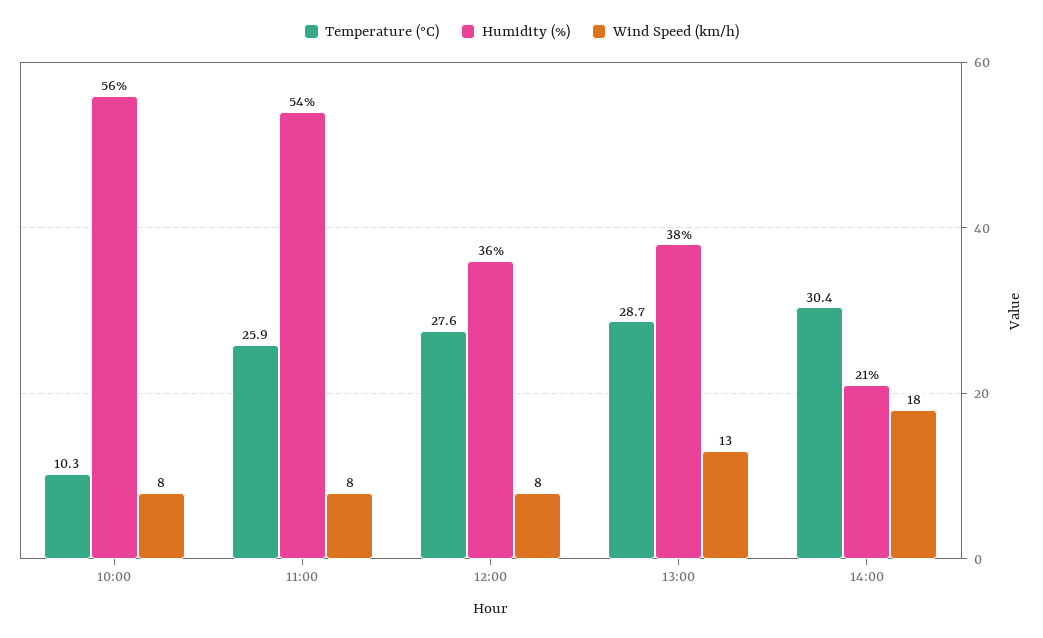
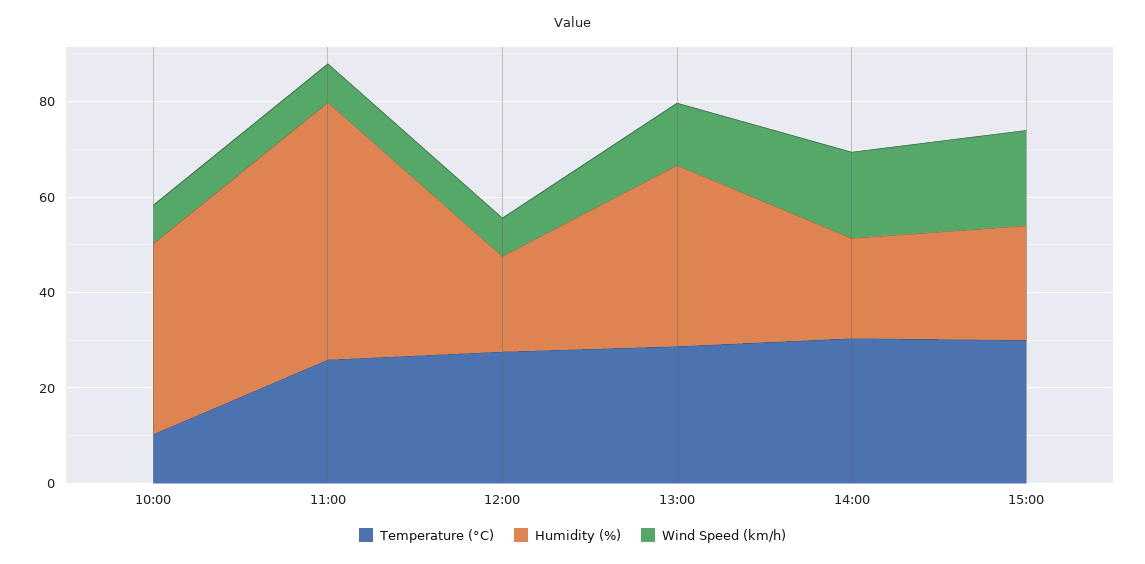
Humidity (%), 10:00: 56 -> 40
Humidity (%), 12:00: 36 -> 20
Temperature (°C), 15:00: none -> 30
Humidity (%), 15:00: none -> 25
Wind Speed (km/h), 15:00: none -> 20

